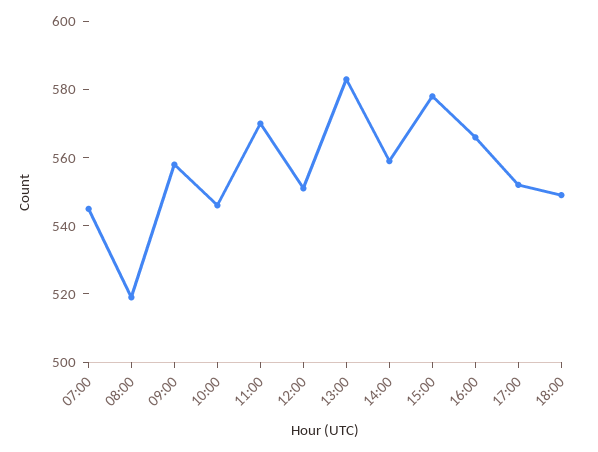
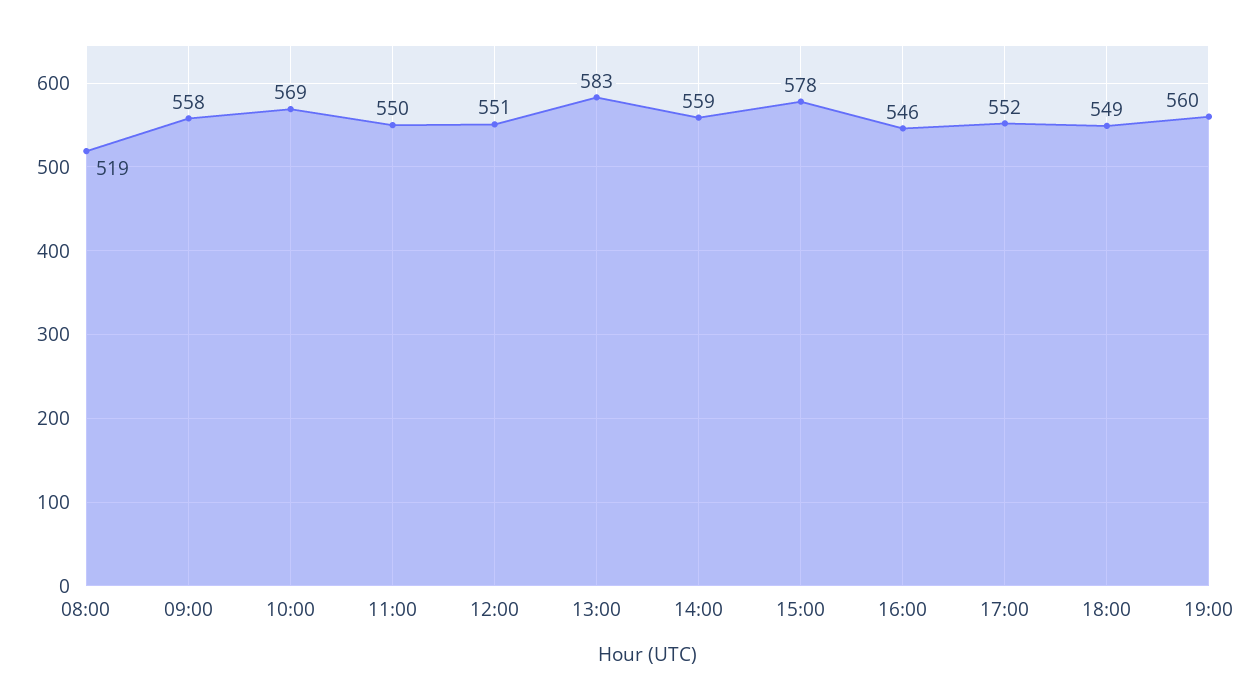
07:00: 545 -> none
10:00: 545 -> 569
11:00: 570 -> 550
16:00: 565 -> 546
19:00: none -> 560

